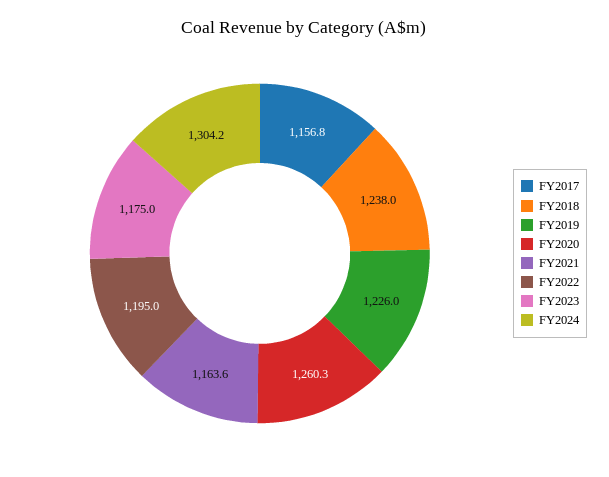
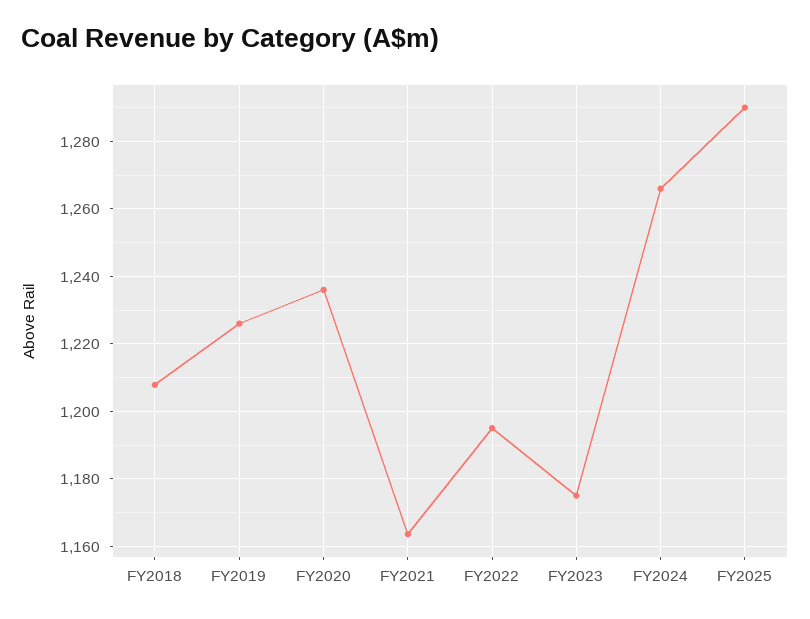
FY2017: 1156.8 -> none
FY2018: 1238 -> 1208
FY2020: 1260.3 -> 1236
FY2024: 1304.2 -> 1266
FY2025: none -> 1290

